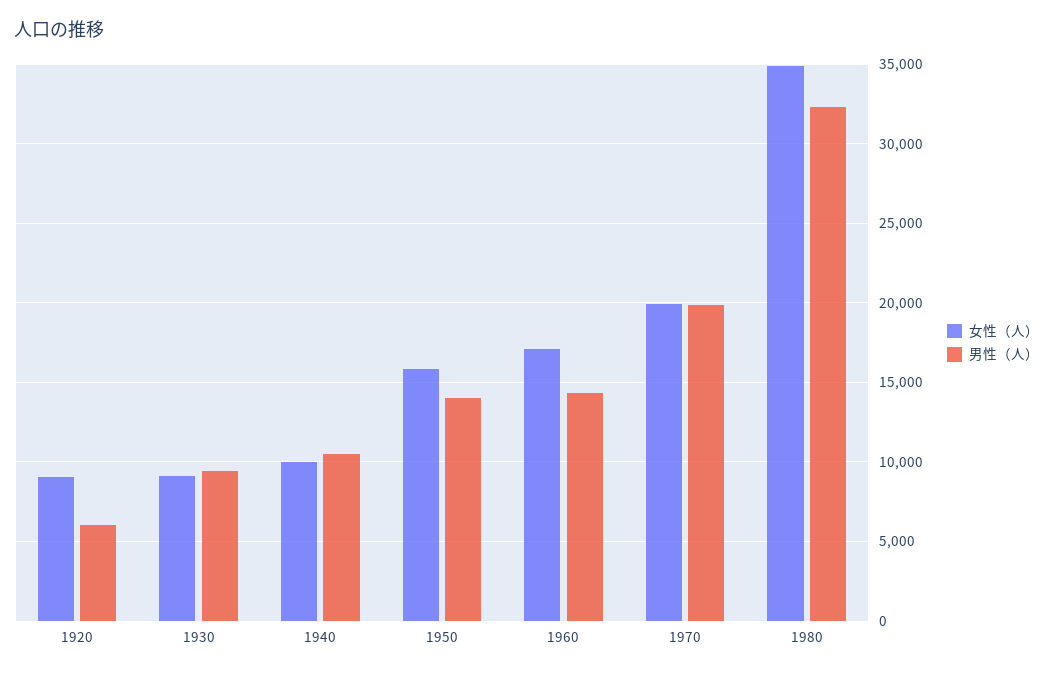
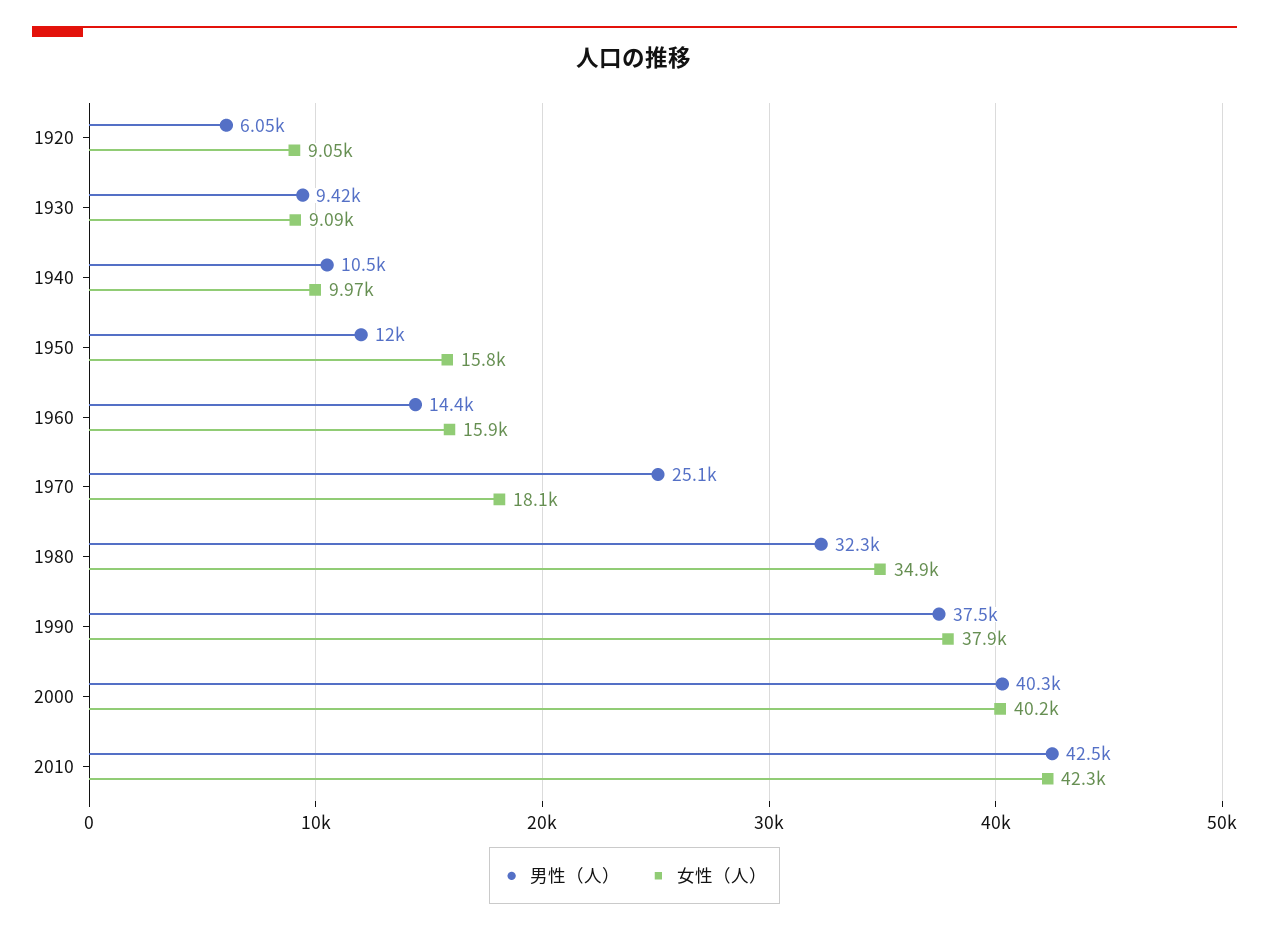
男性（人）, 1950: 14000 -> 12000
女性（人）, 1960: 17000 -> 15900
女性（人）, 1970: 20000 -> 18100
男性（人）, 1970: 20000 -> 25100
男性（人）, 1990: none -> 37500
女性（人）, 1990: none -> 37900
男性（人）, 2000: none -> 40300
女性（人）, 2000: none -> 40200
男性（人）, 2010: none -> 42500
女性（人）, 2010: none -> 42300

